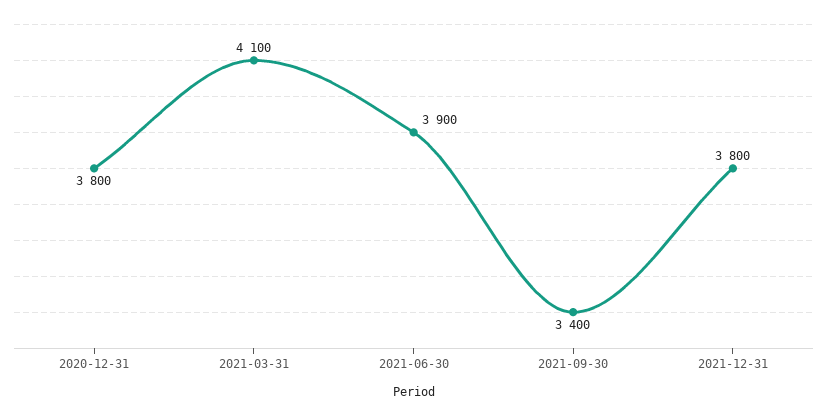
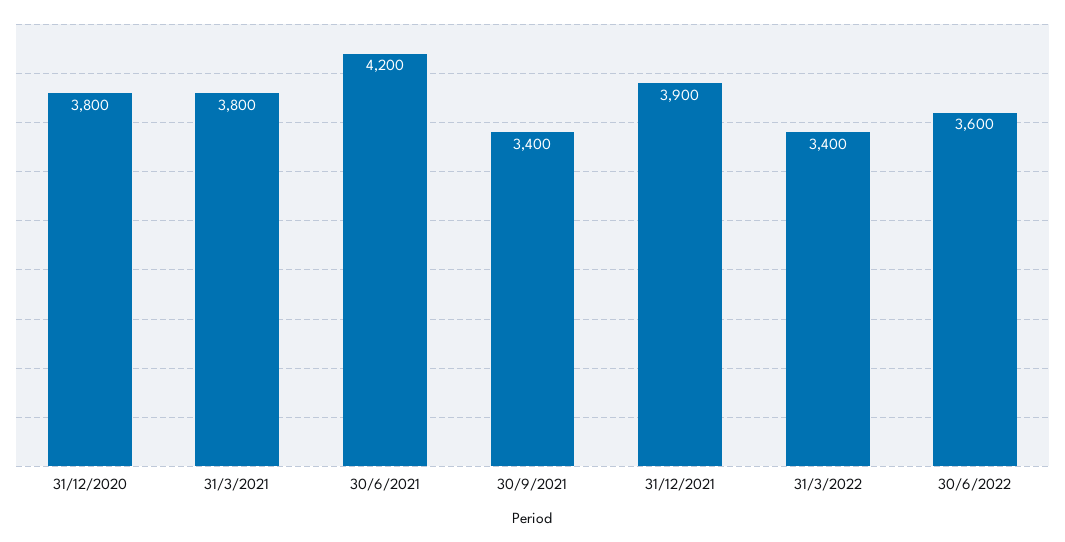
2021-03-31: 4100 -> 3800
2021-06-30: 3900 -> 4200
2021-12-31: 3800 -> 3900
31/3/2022: none -> 3400
30/6/2022: none -> 3600

